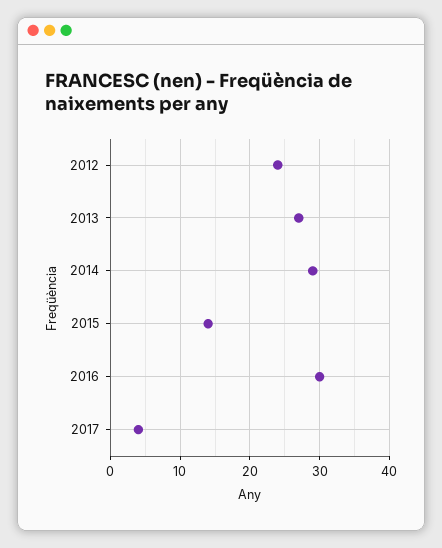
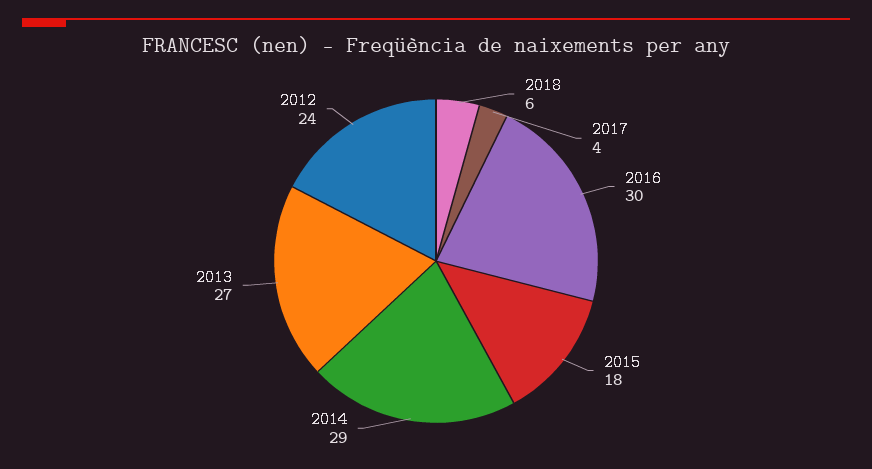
2015: 14 -> 18
2018: none -> 6

